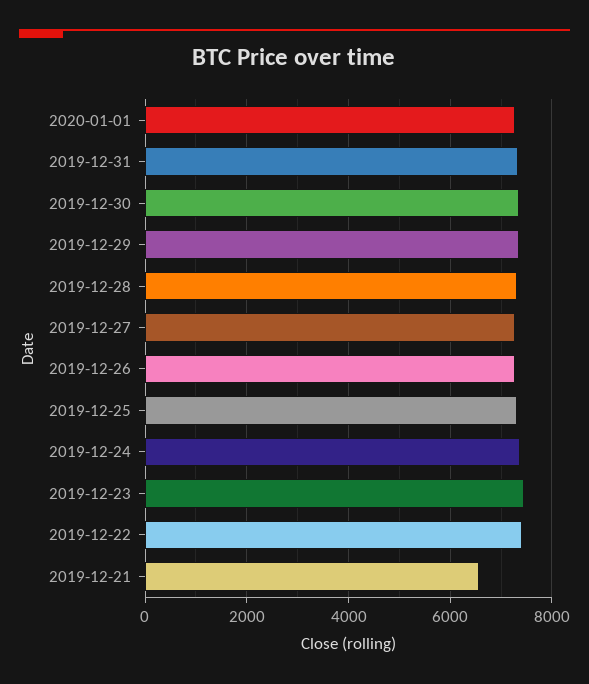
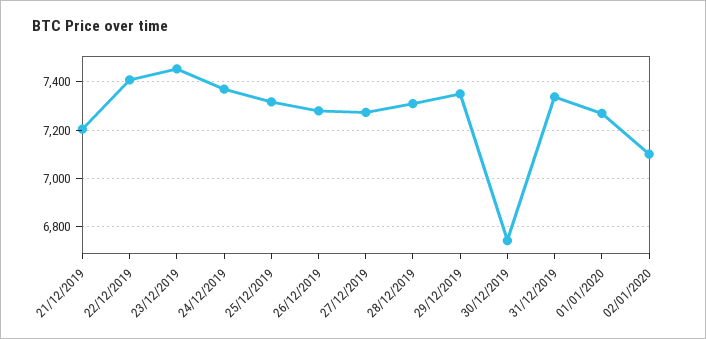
2019-12-30: 7400 -> 6750
2019-12-21: 6600 -> 7200
02/01/2020: none -> 7100

